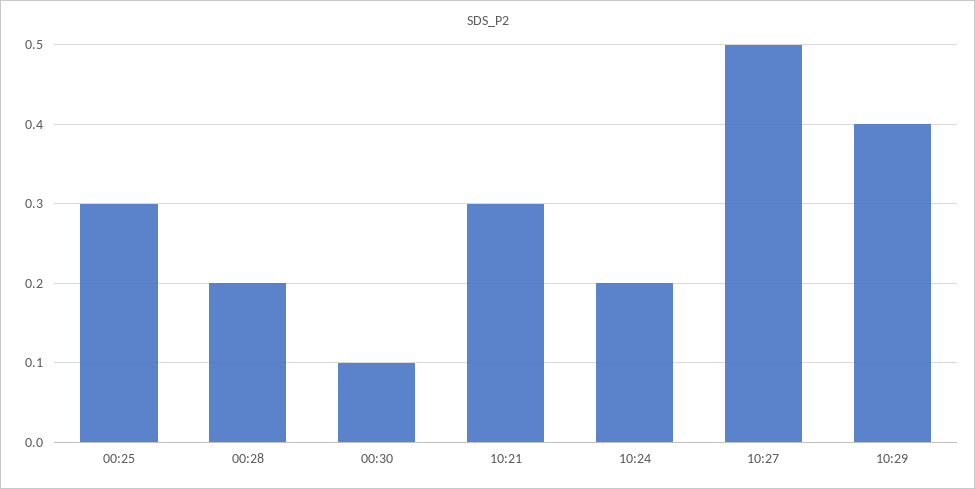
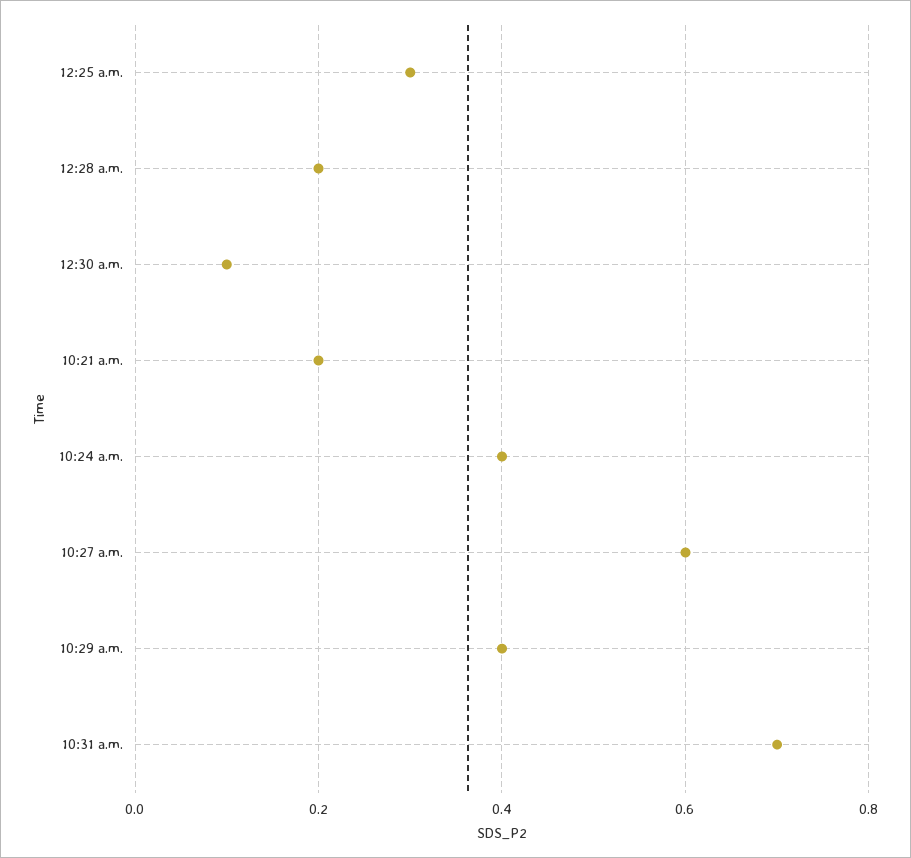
10:21: 0.3 -> 0.2
10:24: 0.2 -> 0.4
10:27: 0.5 -> 0.6
10:31 a.m.: none -> 0.7

